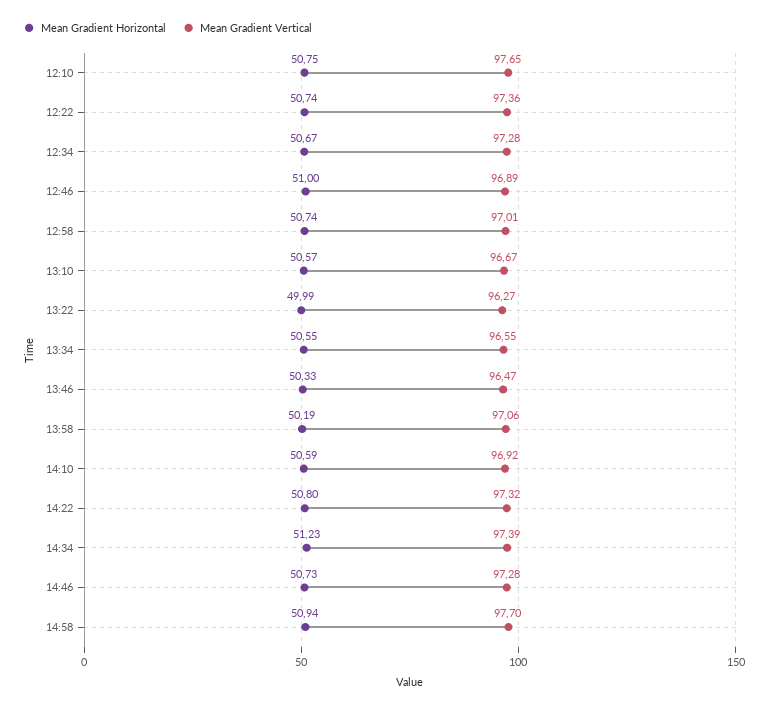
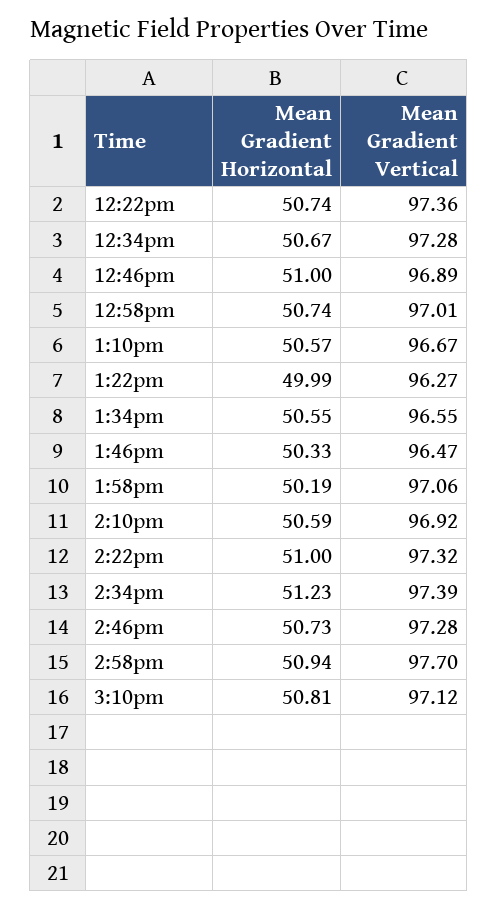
Mean Gradient Horizontal, 12:10: 50.75 -> none
Mean Gradient Vertical, 12:10: 97.65 -> none
Mean Gradient Horizontal, 14:22: 50.8 -> 51
Mean Gradient Horizontal, 3:10pm: none -> 50.81
Mean Gradient Vertical, 3:10pm: none -> 97.12

